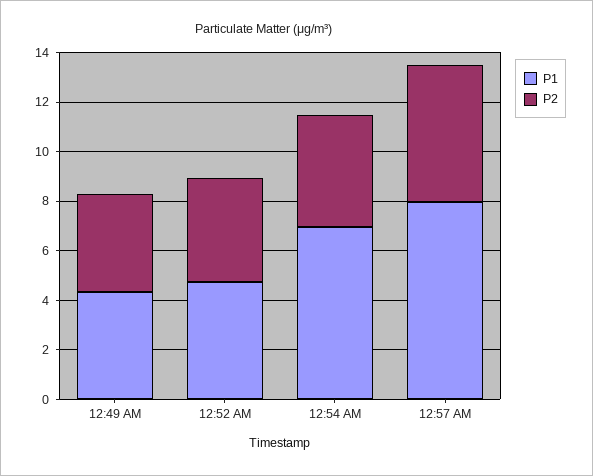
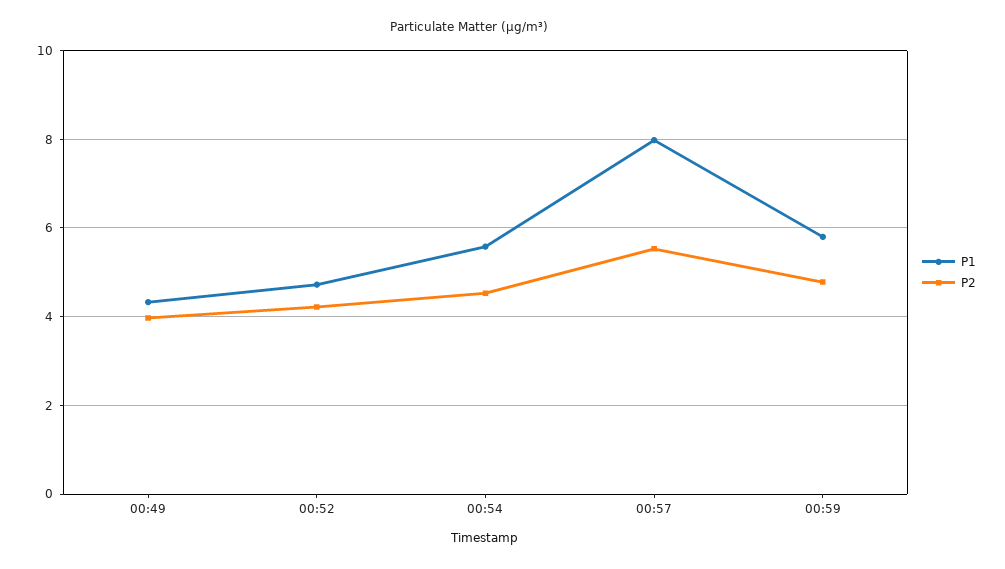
P1, 12:54 AM: 7 -> 5.6
P1, 00:59: none -> 5.8
P2, 00:59: none -> 4.8

